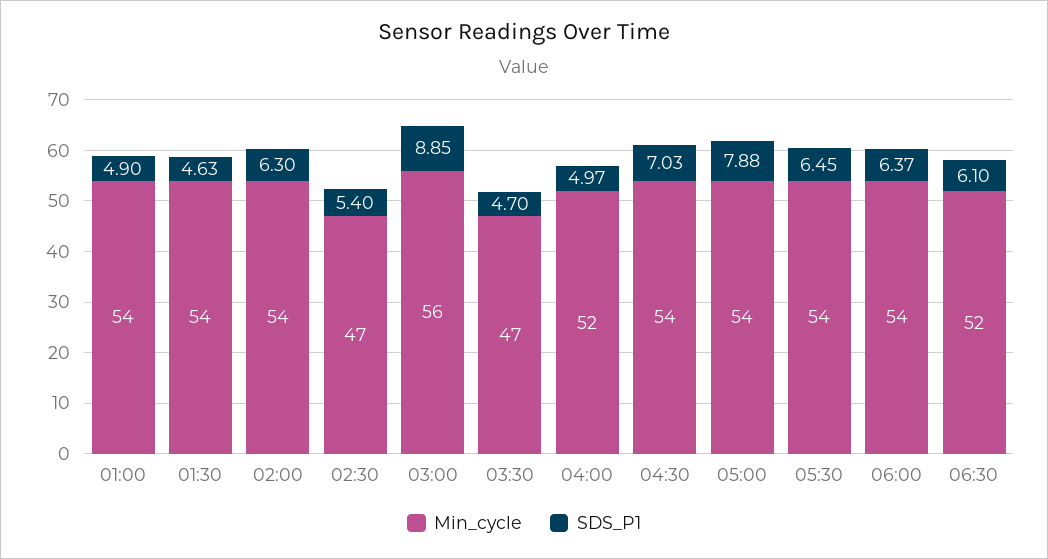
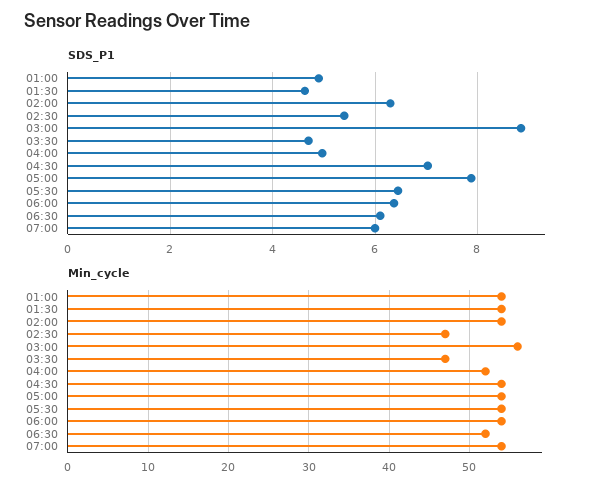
SDS_P1, 07:00: none -> 6
Min_cycle, 07:00: none -> 54

